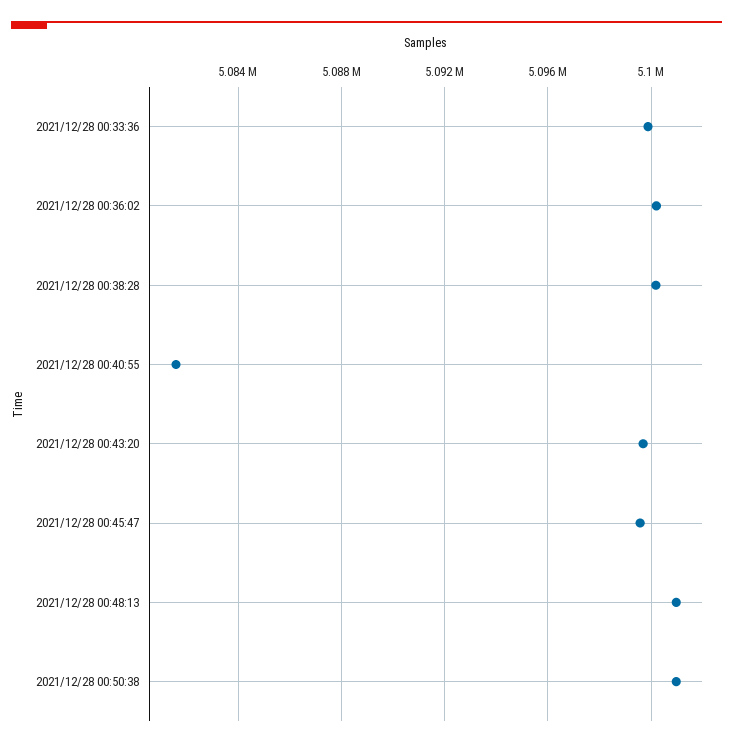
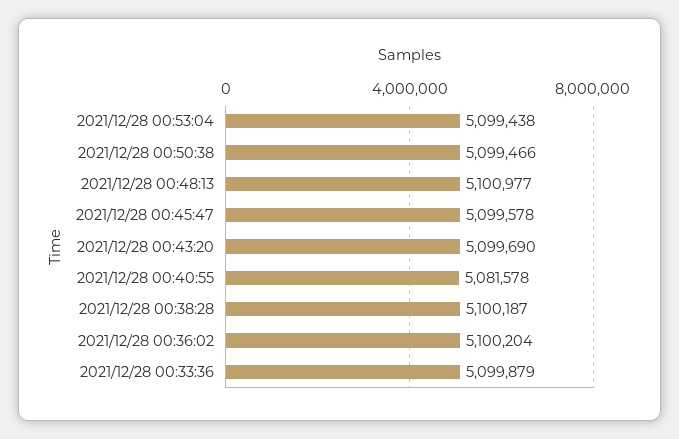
2021/12/28 00:50:38: 5101000 -> 5099466
2021/12/28 00:53:04: none -> 5099438

